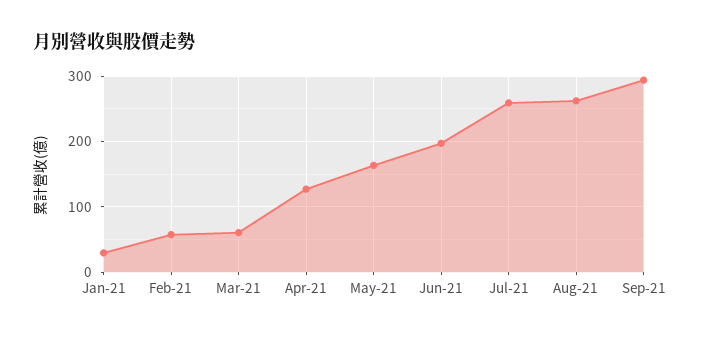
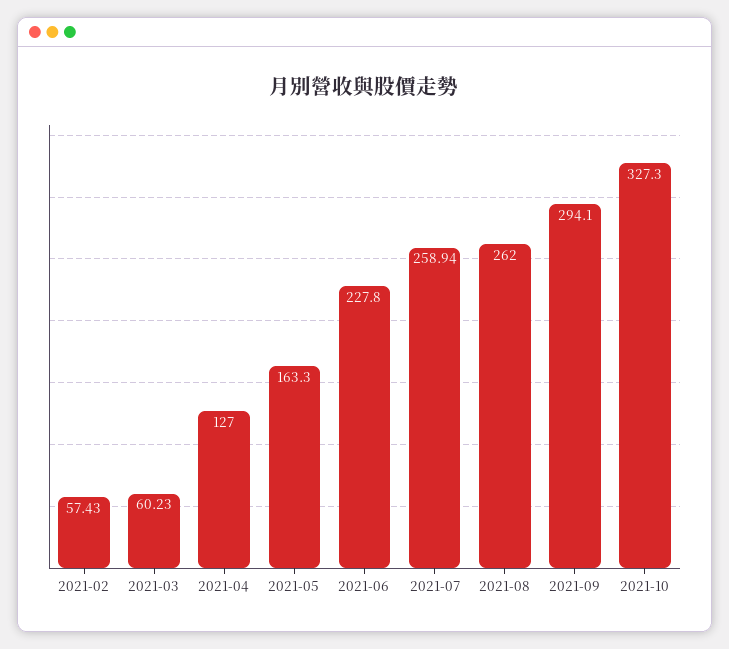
Jan-21: 30 -> none
Jun-21: 200 -> 227.8
2021-10: none -> 327.3

